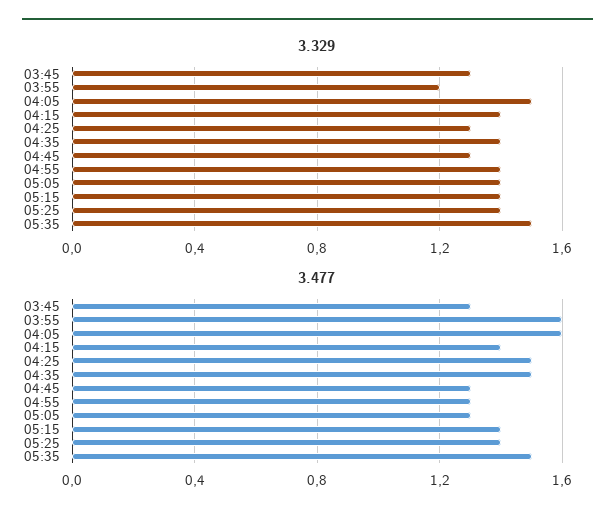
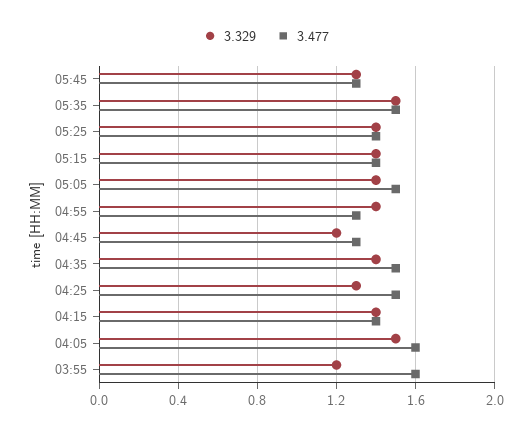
3.329, 03:45: 1.3 -> none
3.329, 04:45: 1.3 -> 1.2
3.477, 03:45: 1.3 -> none
3.477, 05:05: 1.3 -> 1.5
3.329, 05:45: none -> 1.3
3.477, 05:45: none -> 1.3

